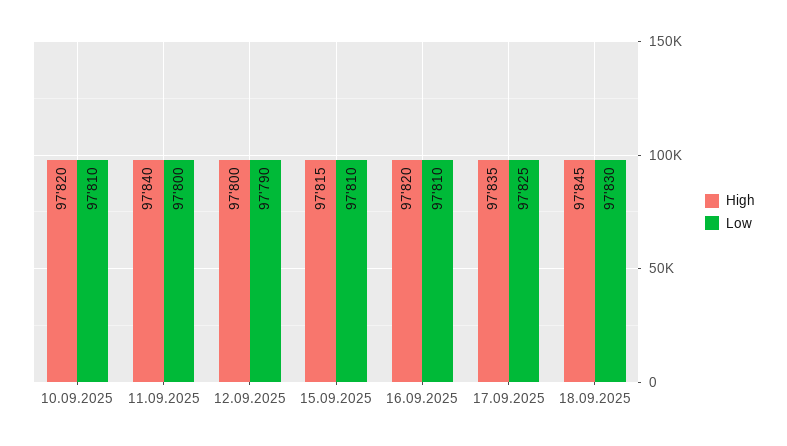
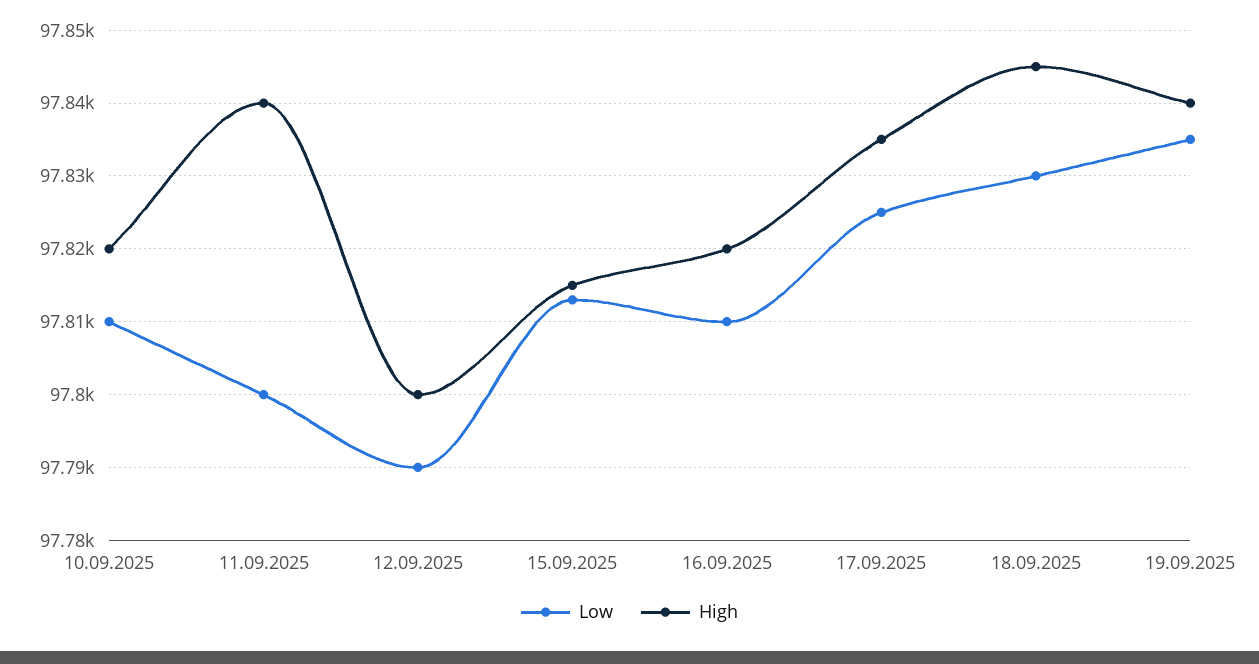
Low, 15.09.2025: 97810 -> 97813
Low, 19.09.2025: none -> 97835
High, 19.09.2025: none -> 97840

